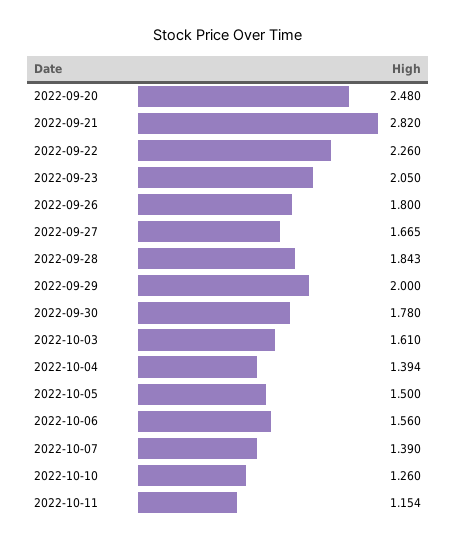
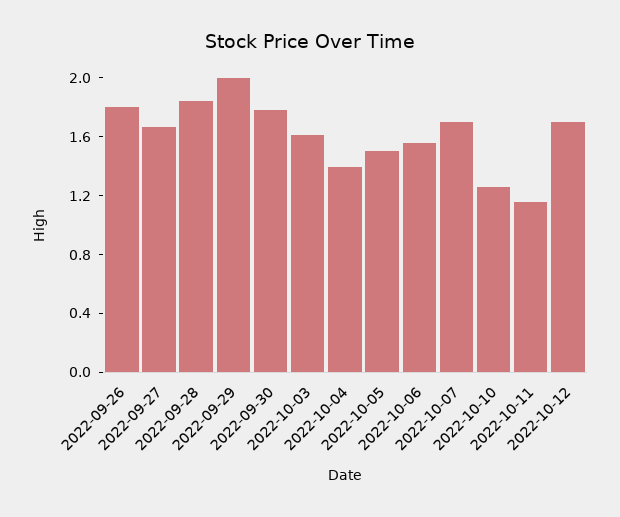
2022-09-20: 2.48 -> none
2022-09-21: 2.82 -> none
2022-09-22: 2.26 -> none
2022-09-23: 2.05 -> none
2022-10-07: 1.39 -> 1.7
2022-10-12: none -> 1.7

